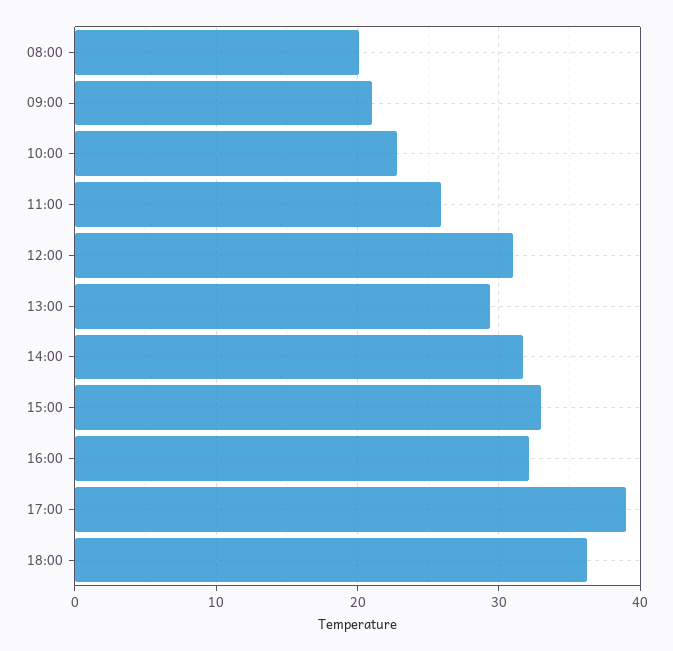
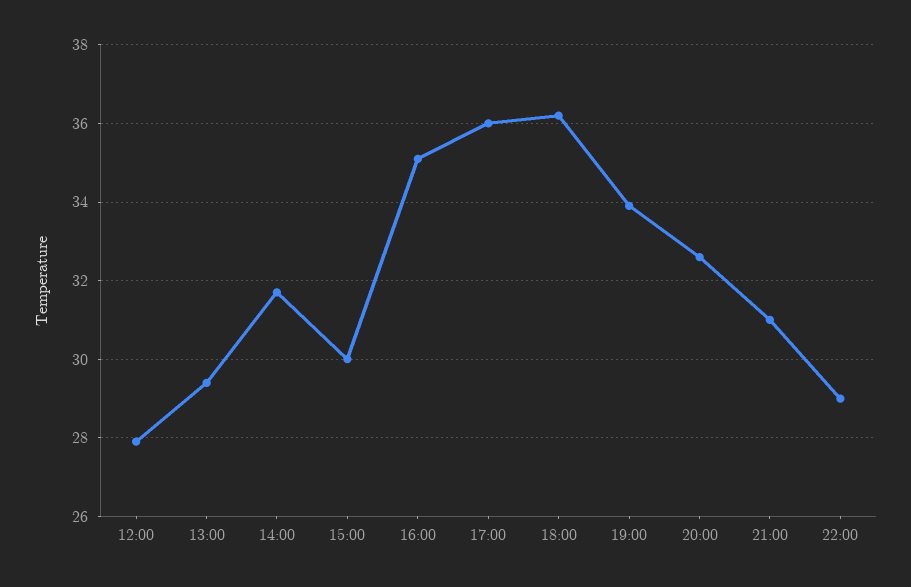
08:00: 20 -> none
09:00: 21 -> none
10:00: 23 -> none
11:00: 26 -> none
12:00: 31 -> 28
15:00: 33 -> 30
16:00: 32 -> 35
17:00: 39 -> 36
19:00: none -> 34
20:00: none -> 32.5
21:00: none -> 31
22:00: none -> 29

